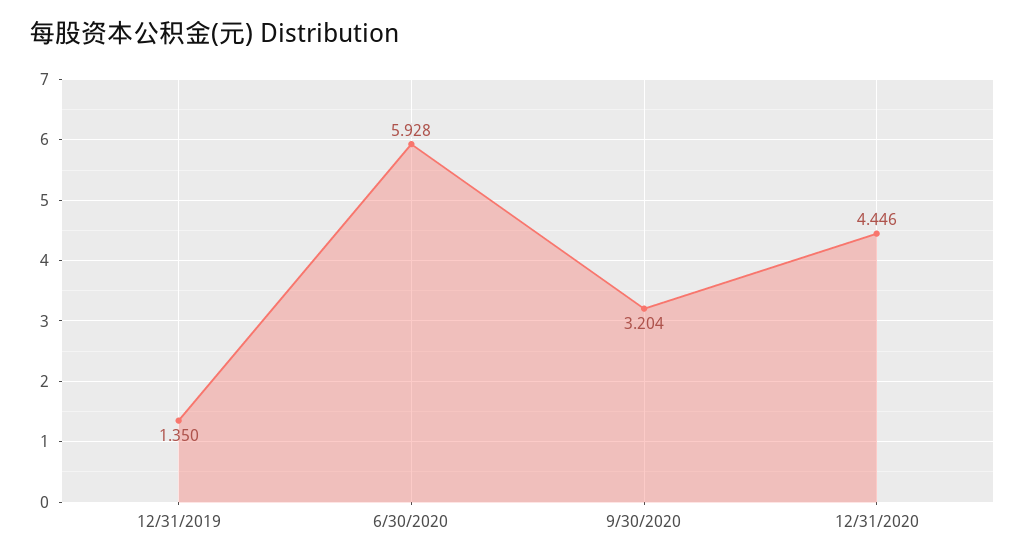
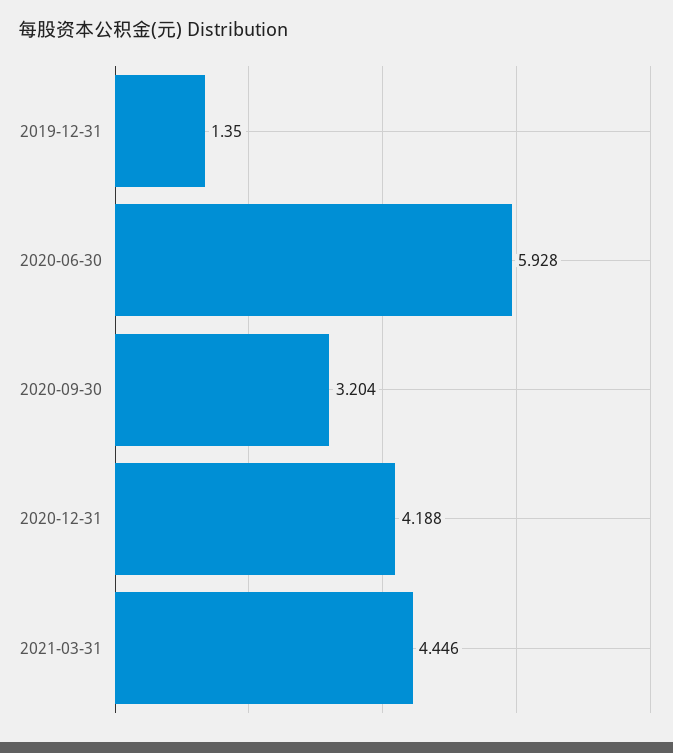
12/31/2020: 4.446 -> 4.188
2021-03-31: none -> 4.446

